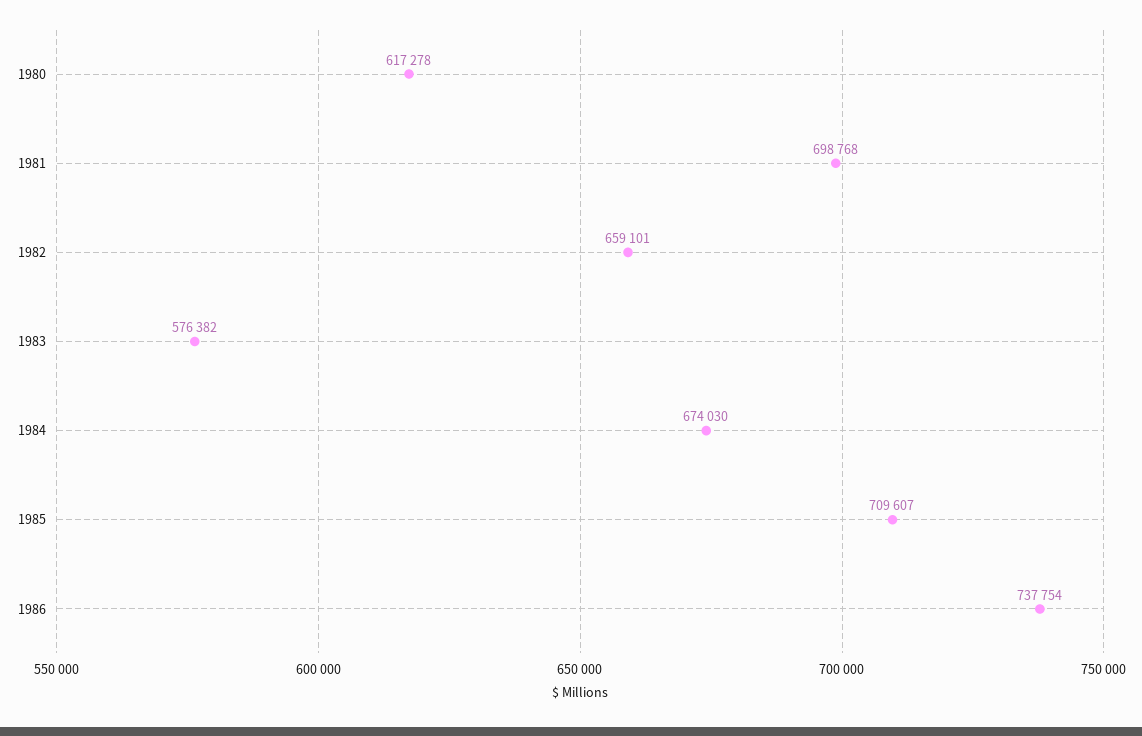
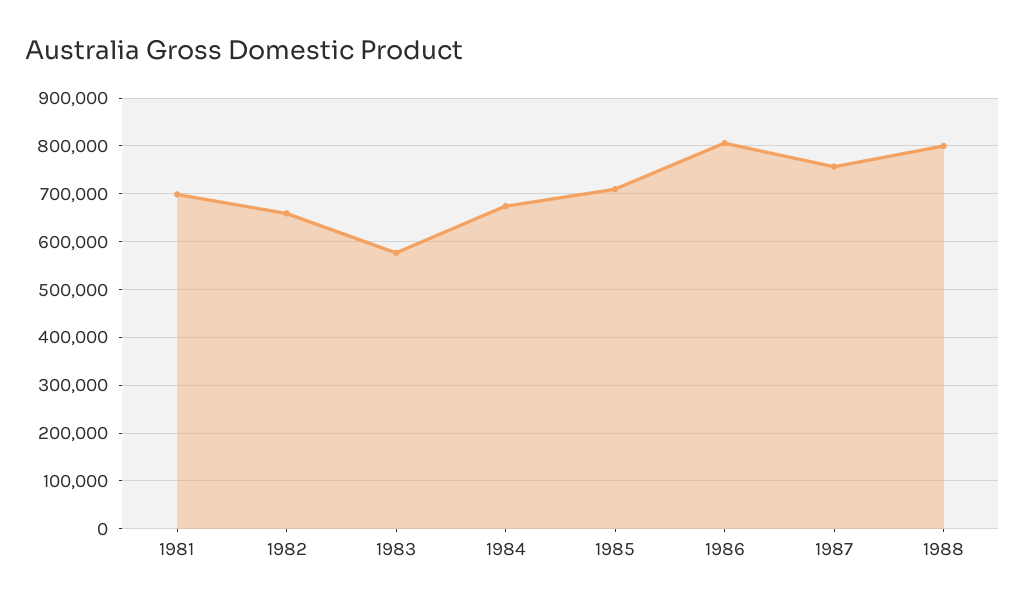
1980: 617278 -> none
1986: 737754 -> 800000
1987: none -> 760000
1988: none -> 800000

